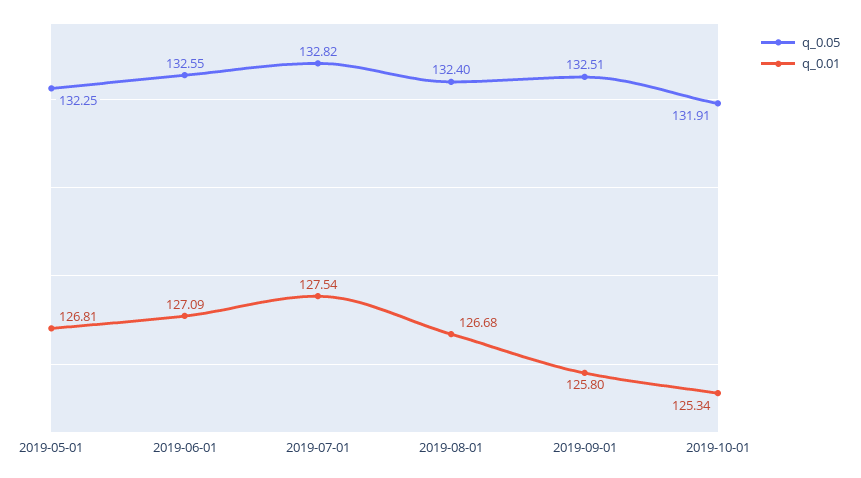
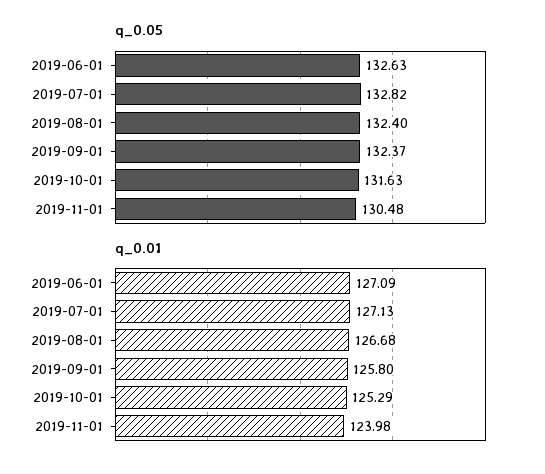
q_0.05, 2019-05-01: 132.25 -> none
q_0.01, 2019-05-01: 126.81 -> none
q_0.05, 2019-06-01: 132.55 -> 132.63
q_0.01, 2019-07-01: 127.54 -> 127.13
q_0.05, 2019-09-01: 132.51 -> 132.37
q_0.05, 2019-10-01: 131.91 -> 131.63
q_0.01, 2019-10-01: 125.34 -> 125.29
q_0.05, 2019-11-01: none -> 130.48
q_0.01, 2019-11-01: none -> 123.98

